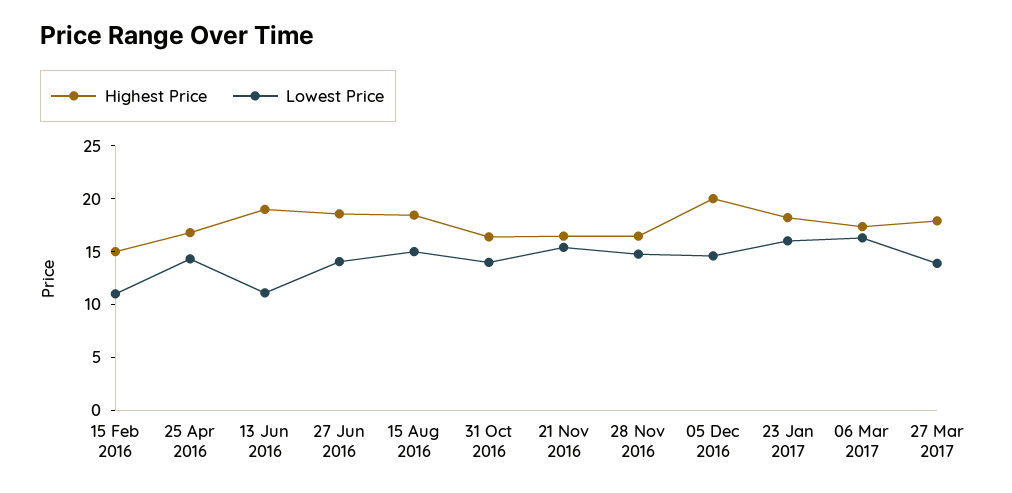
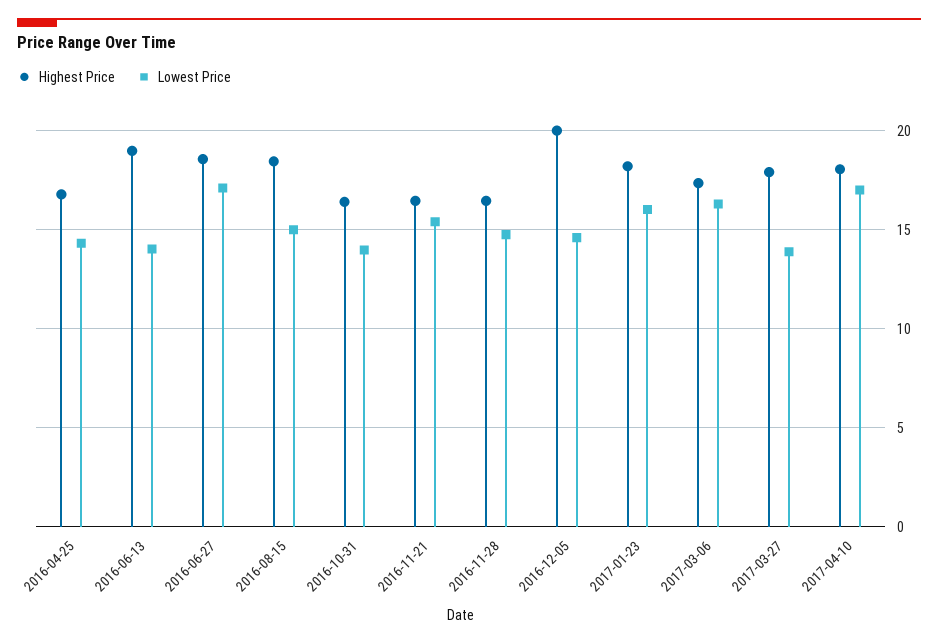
Highest Price, 15 Feb 2016: 15 -> none
Lowest Price, 15 Feb 2016: 11 -> none
Lowest Price, 13 Jun 2016: 11 -> 14
Lowest Price, 27 Jun 2016: 14 -> 17
Highest Price, 2017-04-10: none -> 18
Lowest Price, 2017-04-10: none -> 17

